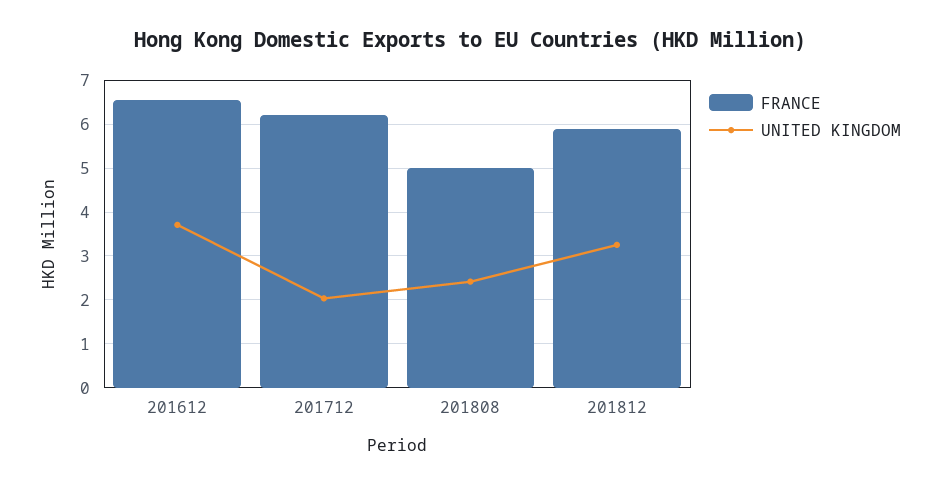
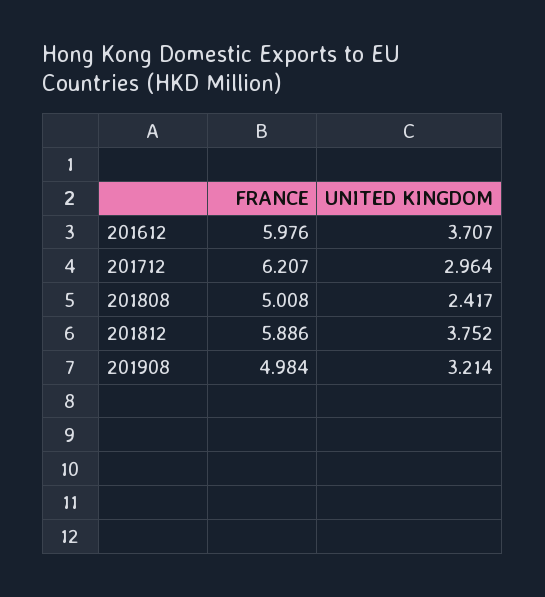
FRANCE, 201612: 6.6 -> 5.976
UNITED KINGDOM, 201712: 2 -> 2.964
UNITED KINGDOM, 201812: 3.2 -> 3.752
FRANCE, 201908: none -> 4.984
UNITED KINGDOM, 201908: none -> 3.214

